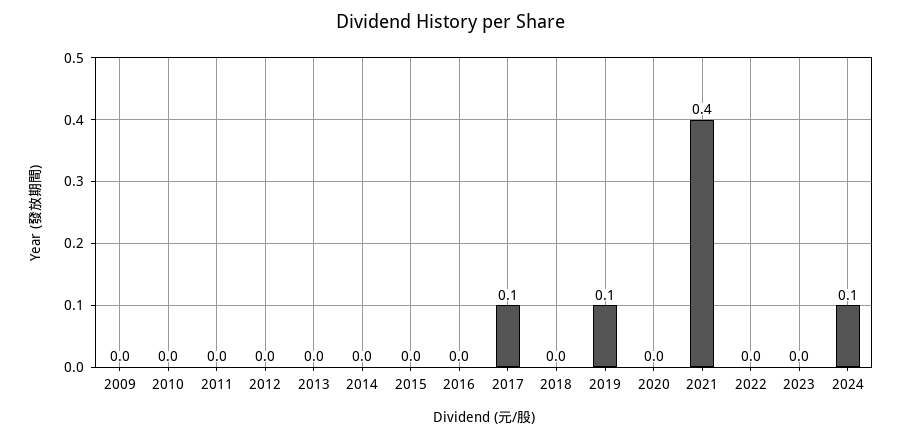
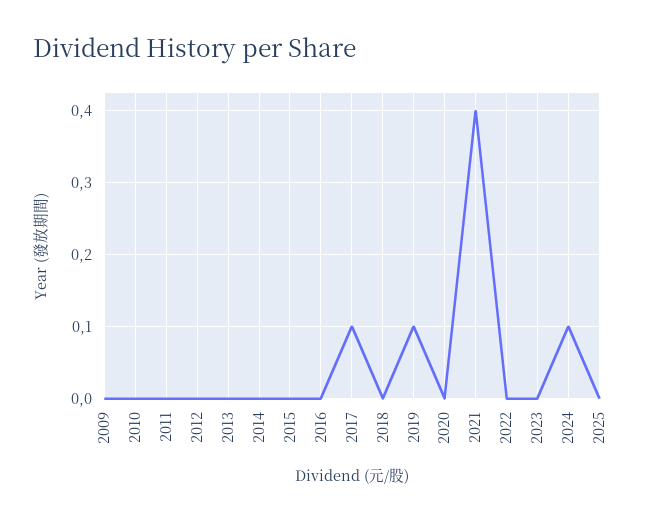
2025: none -> 0

